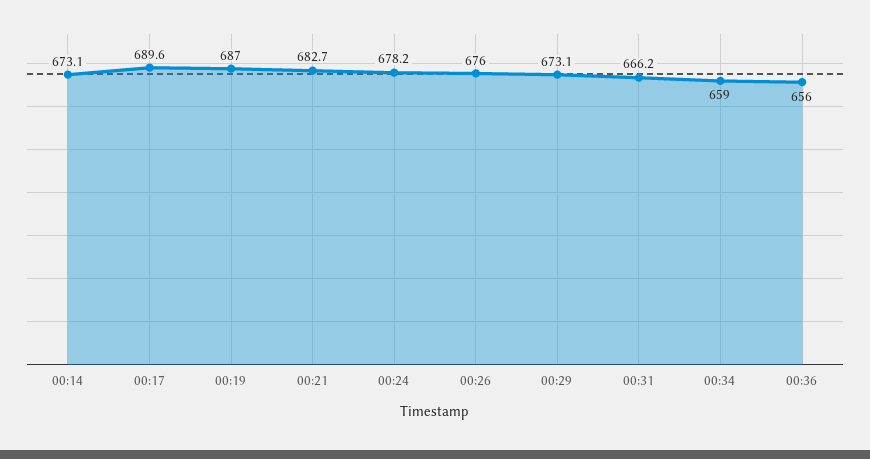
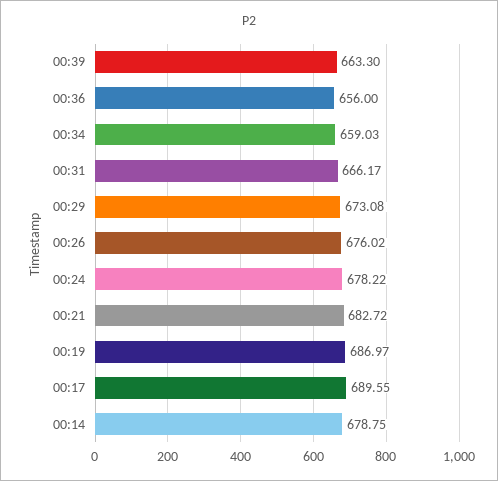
00:14: 673.1 -> 678.75
00:39: none -> 663.3

